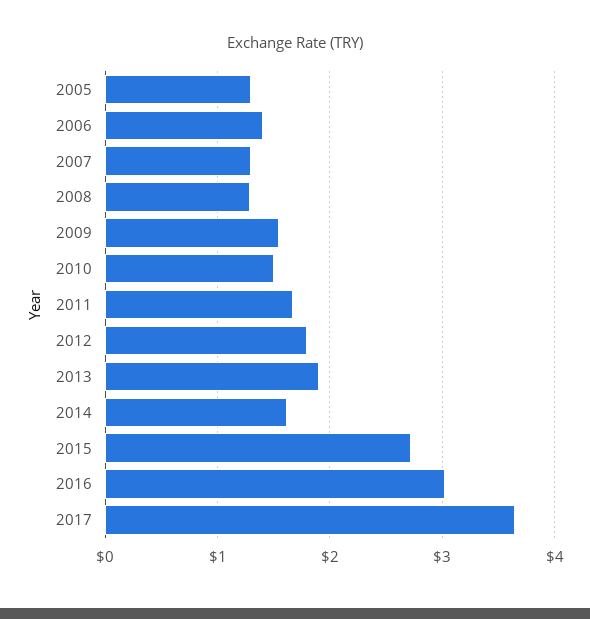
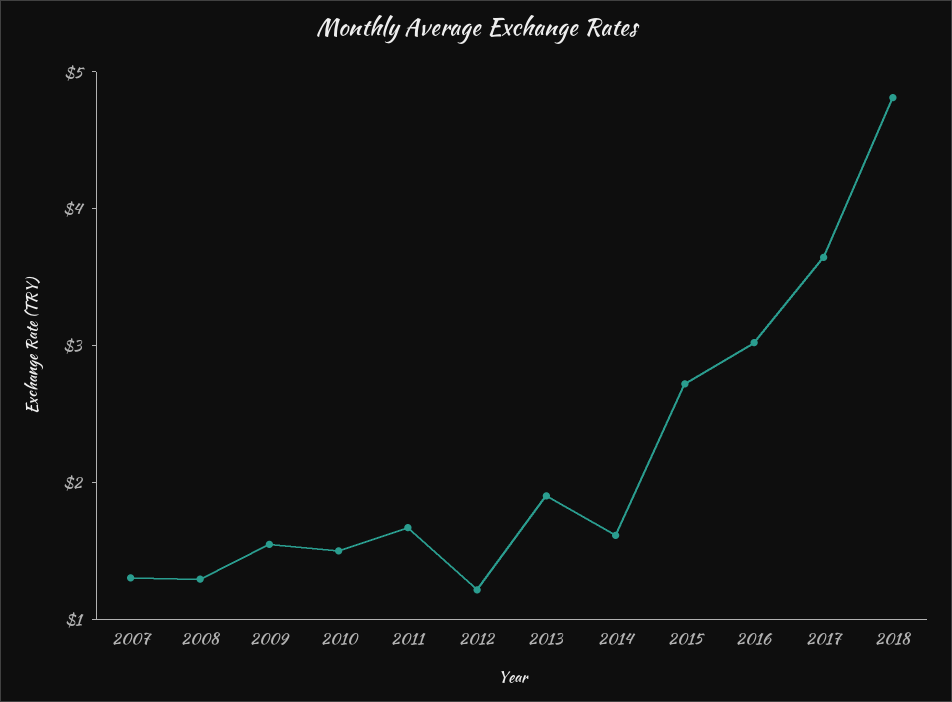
2005: 1.3 -> none
2006: 1.4 -> none
2012: 1.8 -> 1.2
2018: none -> 4.8

